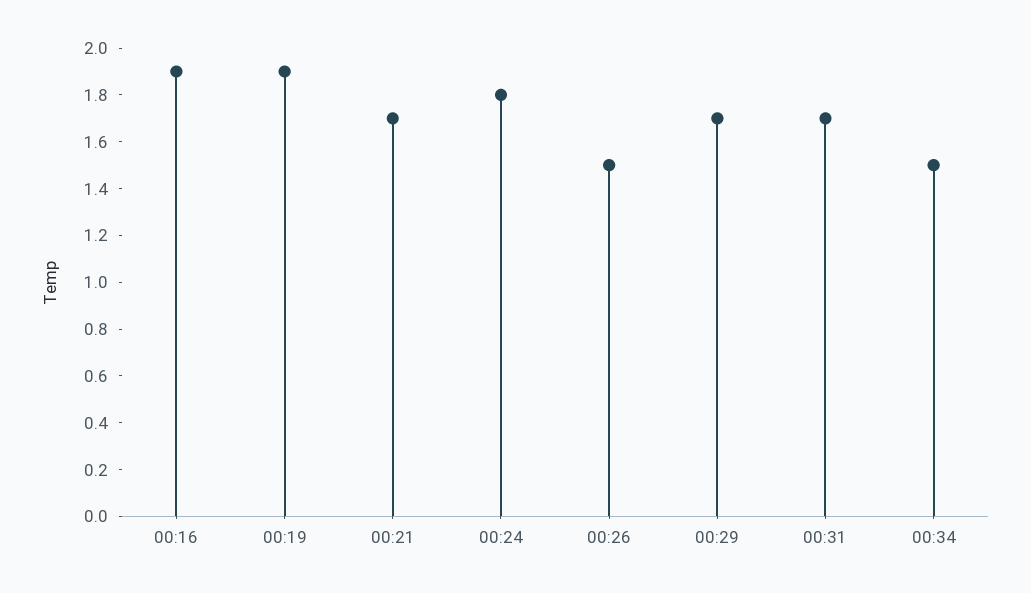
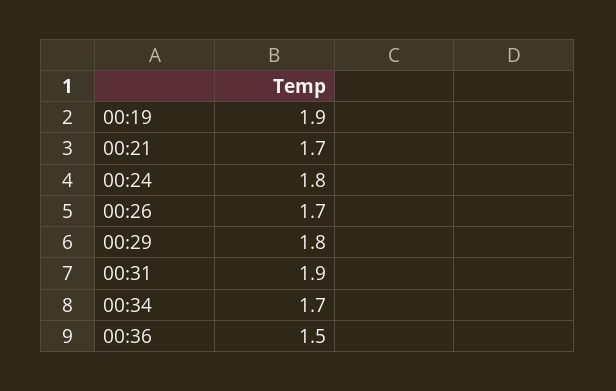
00:16: 1.9 -> none
00:26: 1.5 -> 1.7
00:29: 1.7 -> 1.8
00:31: 1.7 -> 1.9
00:34: 1.5 -> 1.7
00:36: none -> 1.5

